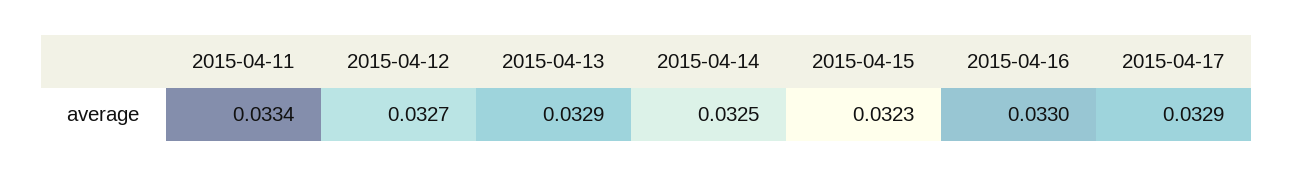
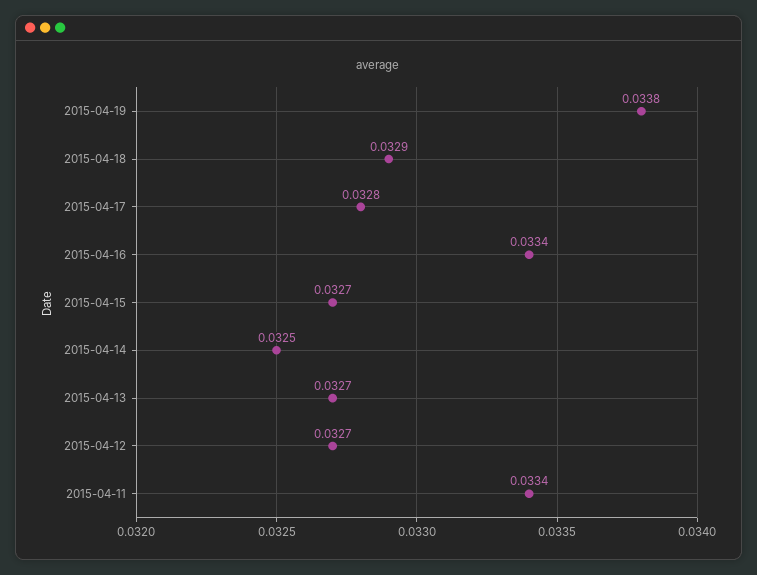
2015-04-13: 0.0329 -> 0.0327
2015-04-15: 0.0323 -> 0.0327
2015-04-16: 0.033 -> 0.0334
2015-04-17: 0.0329 -> 0.0328
2015-04-19: none -> 0.0338
2015-04-18: none -> 0.0329

